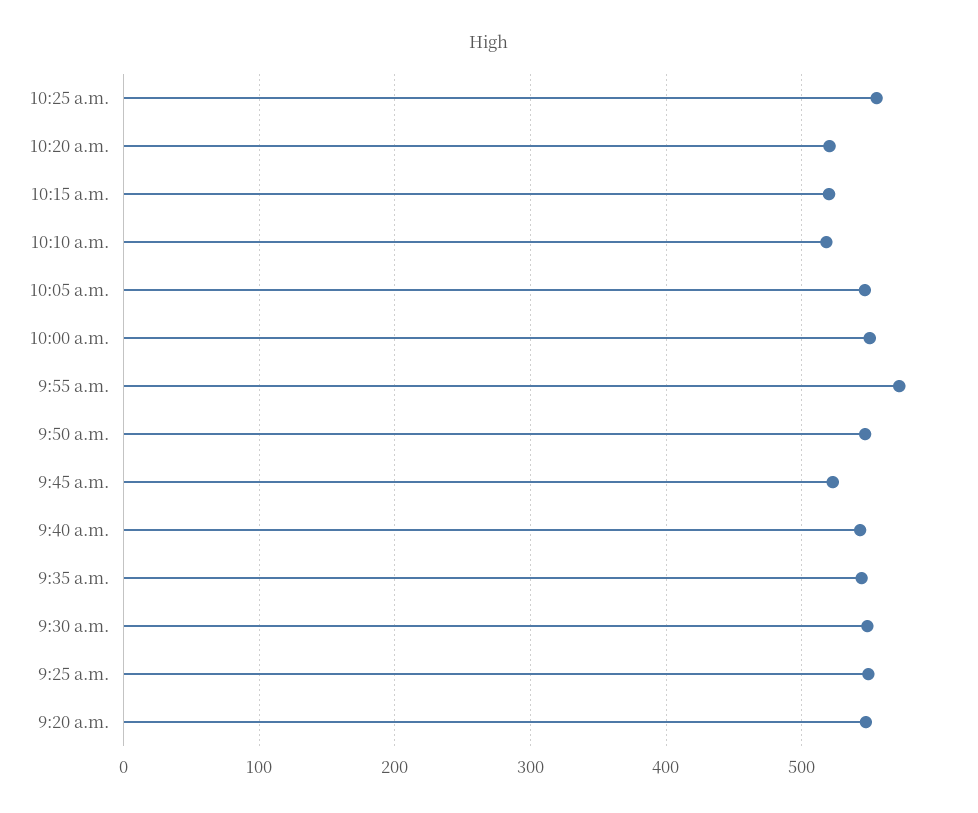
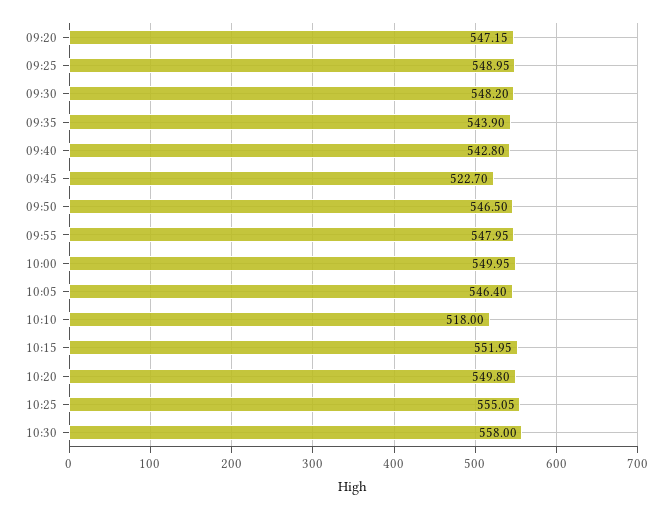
10:20 a.m.: 520 -> 549.8
10:15 a.m.: 520 -> 551.95
9:55 a.m.: 570 -> 547.95
10:30: none -> 558

